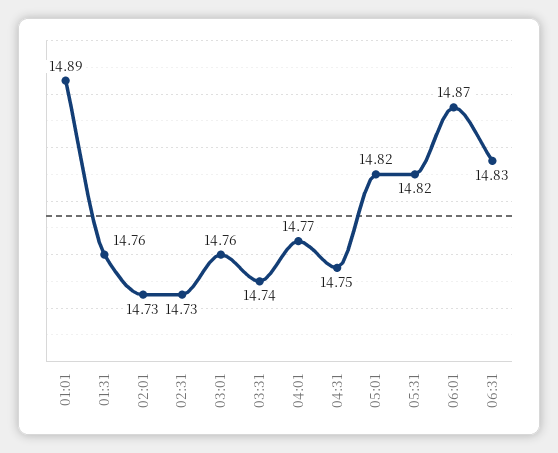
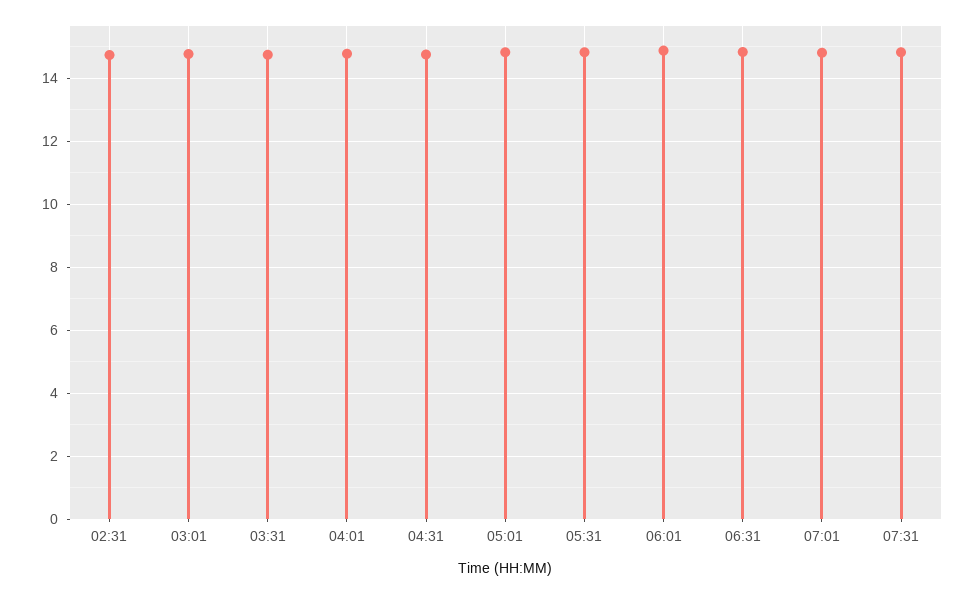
01:01: 14.89 -> none
01:31: 14.76 -> none
02:01: 14.73 -> none
07:01: none -> 14.8
07:31: none -> 14.8

